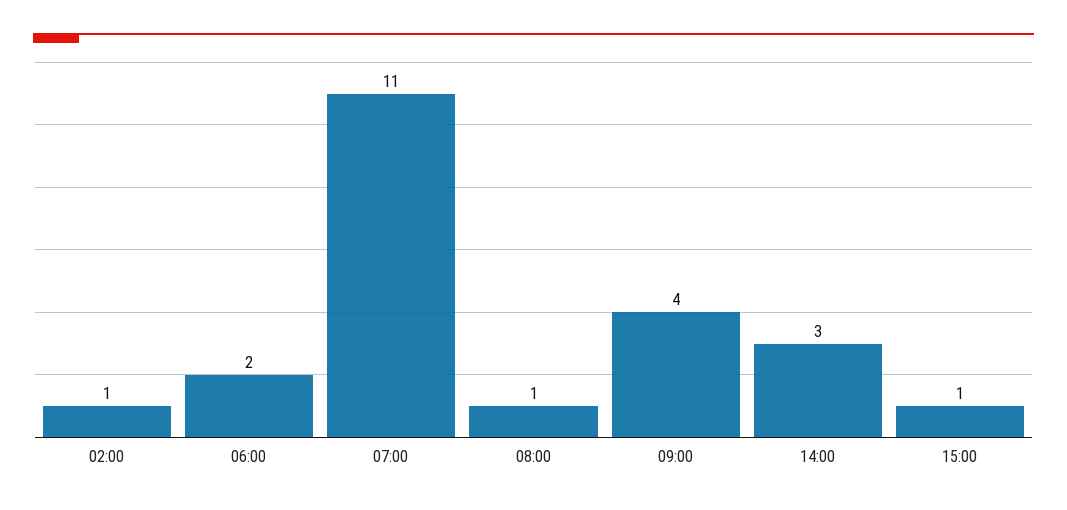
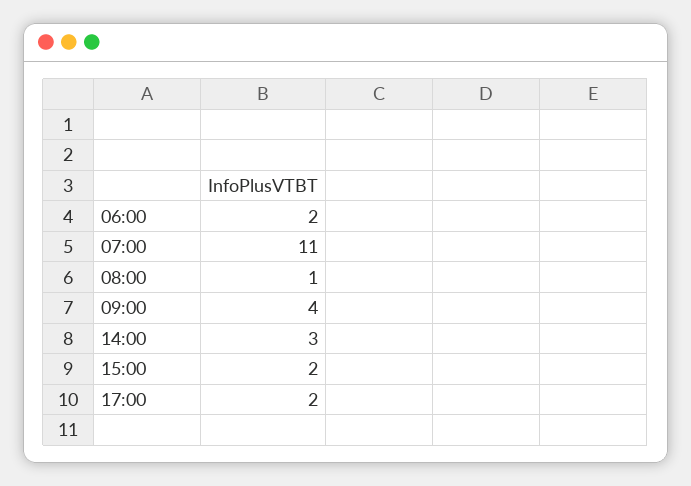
02:00: 1 -> none
15:00: 1 -> 2
17:00: none -> 2

